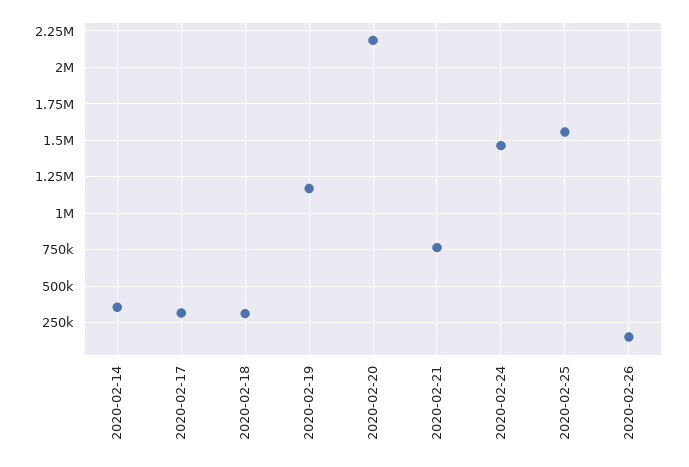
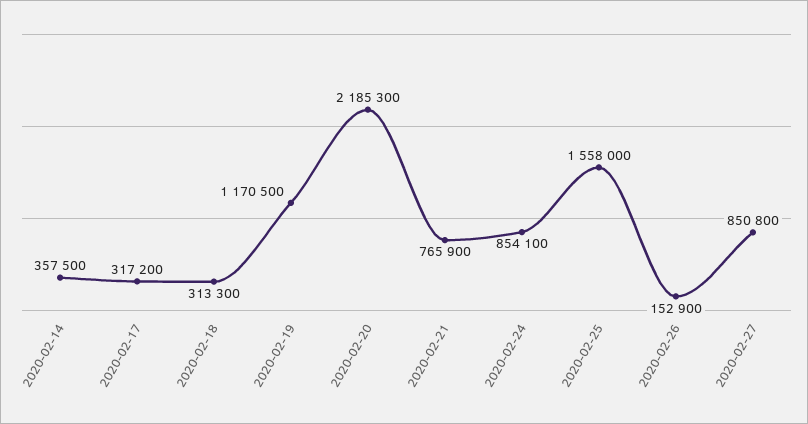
2020-02-24: 1450000 -> 854100
2020-02-27: none -> 850800

